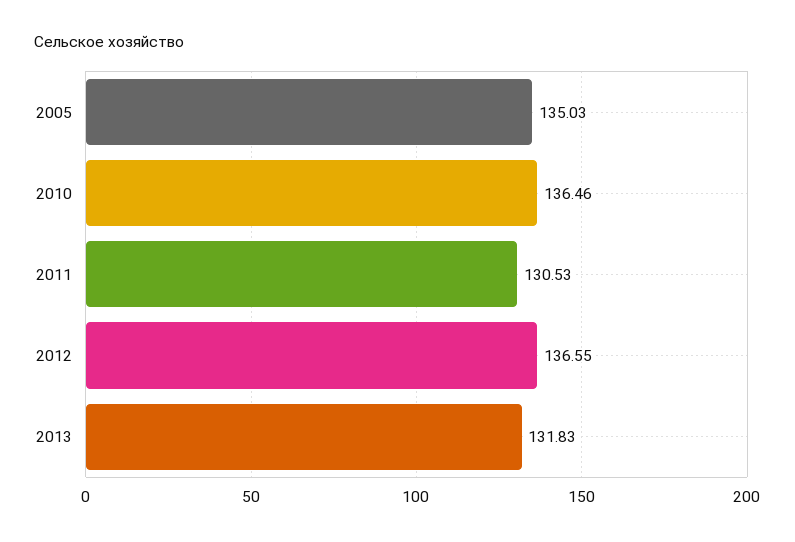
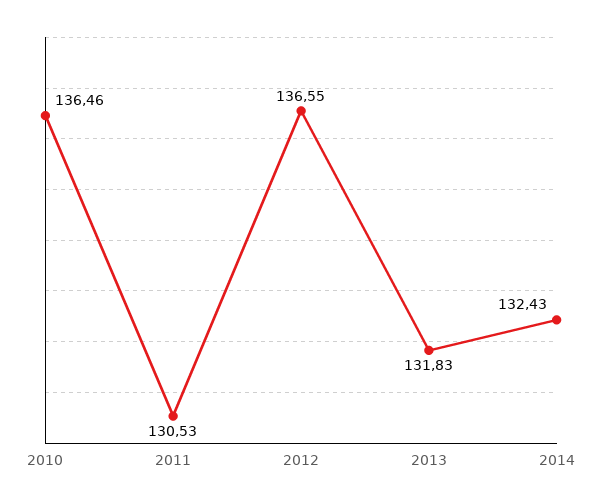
2005: 135.03 -> none
2014: none -> 132.43

